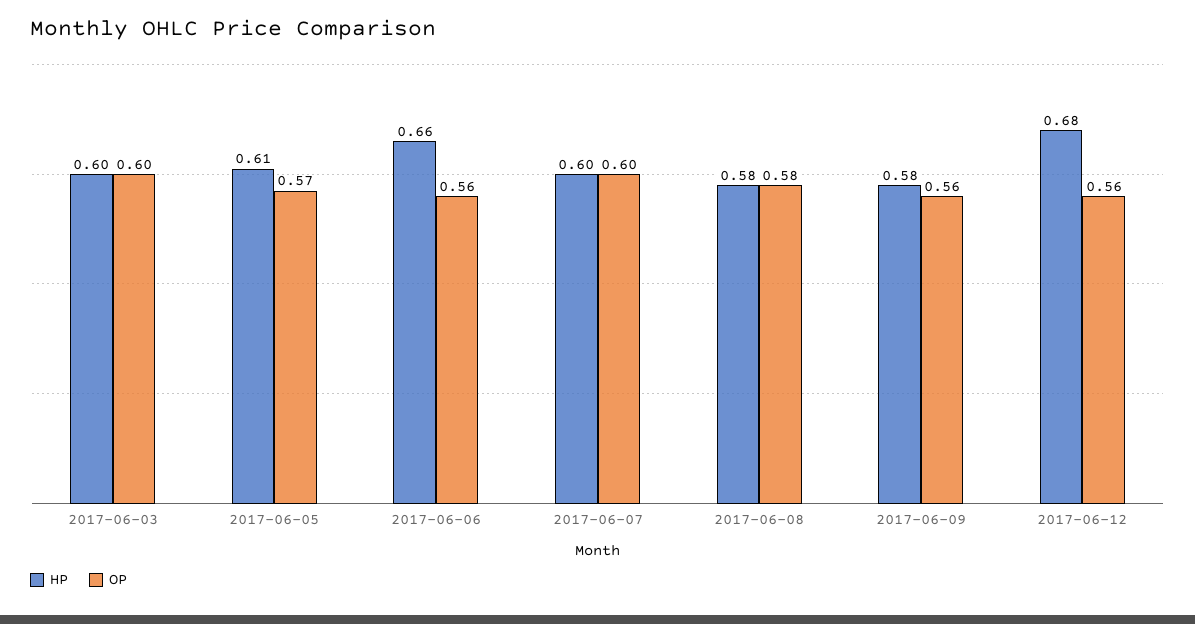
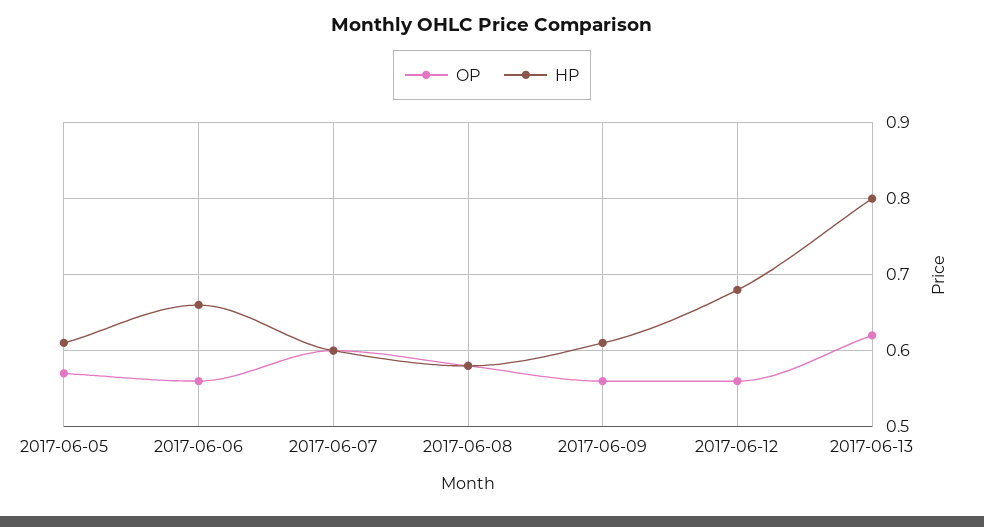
HP, 2017-06-03: 0.6 -> none
OP, 2017-06-03: 0.6 -> none
HP, 2017-06-09: 0.58 -> 0.61
OP, 2017-06-13: none -> 0.62
HP, 2017-06-13: none -> 0.8

